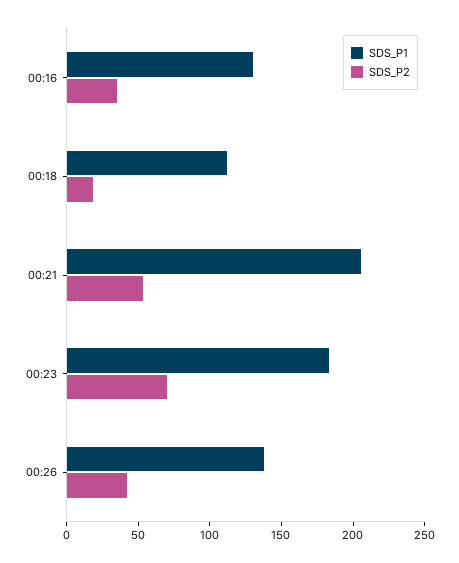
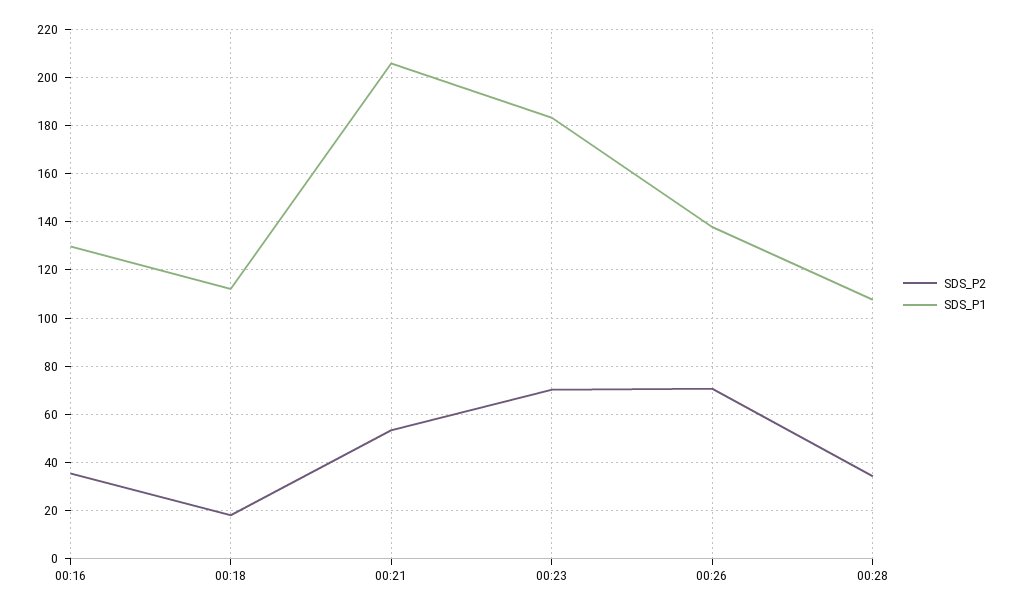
SDS_P2, 00:26: 40 -> 70
SDS_P2, 00:28: none -> 35
SDS_P1, 00:28: none -> 107.5

